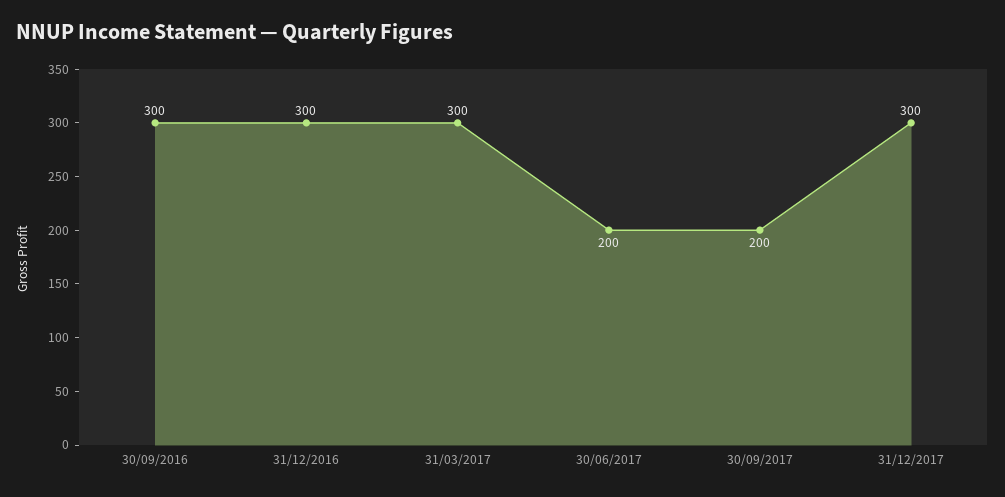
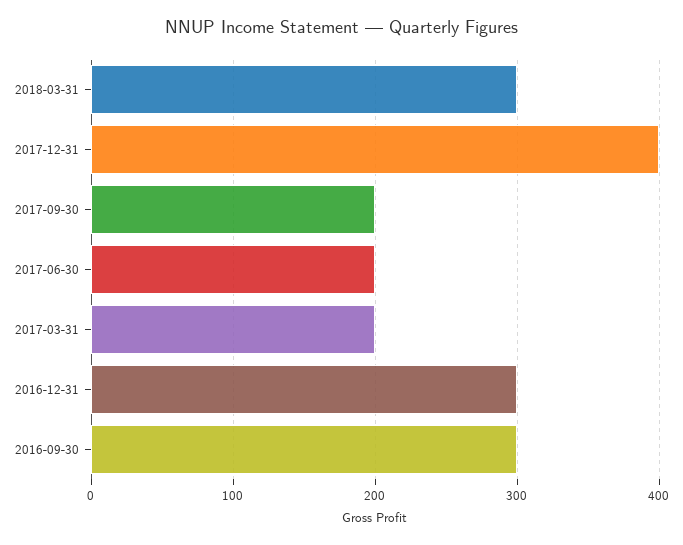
31/03/2017: 300 -> 200
31/12/2017: 300 -> 400
2018-03-31: none -> 300

